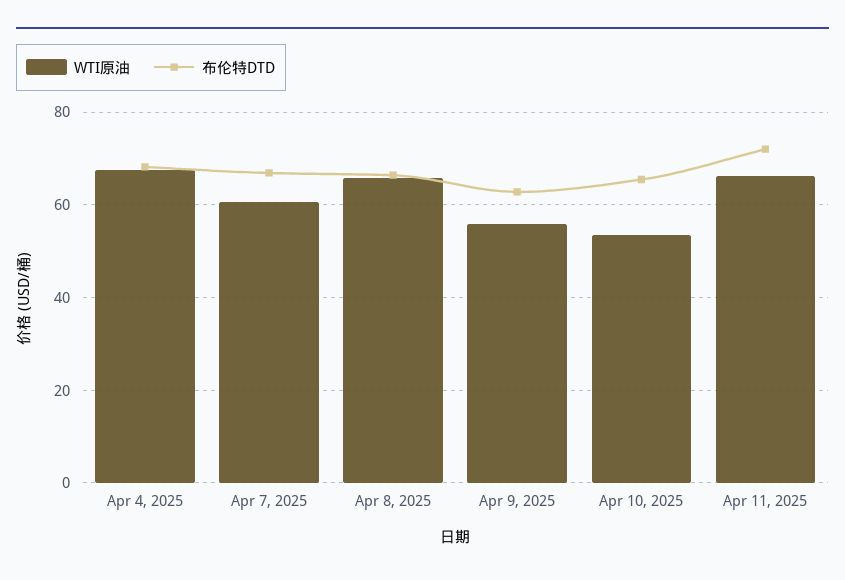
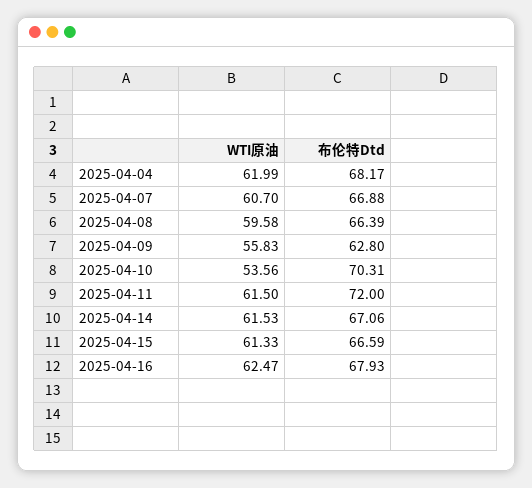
WTI原油, Apr 4, 2025: 68 -> 61.99
WTI原油, Apr 8, 2025: 66 -> 59.58
布伦特DTD, Apr 10, 2025: 66 -> 70.31
WTI原油, Apr 11, 2025: 66 -> 61.5
WTI原油, 2025-04-14: none -> 61.53
布伦特DTD, 2025-04-14: none -> 67.06
WTI原油, 2025-04-15: none -> 61.33
布伦特DTD, 2025-04-15: none -> 66.59
WTI原油, 2025-04-16: none -> 62.47
布伦特DTD, 2025-04-16: none -> 67.93

